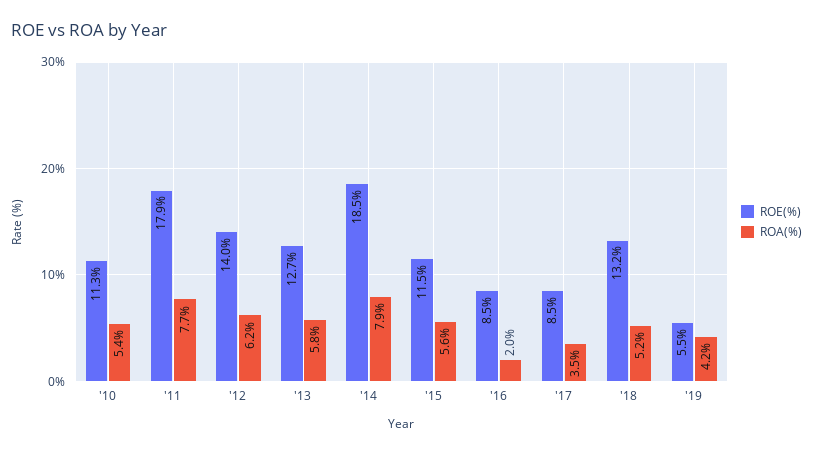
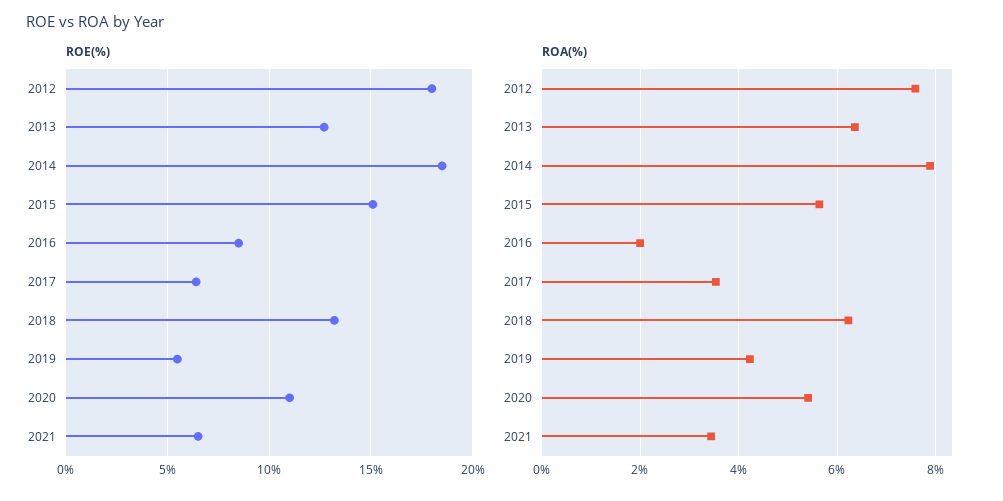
ROE(%), '10: 11.3 -> none
ROA(%), '10: 5.4 -> none
ROE(%), '11: 17.9 -> none
ROA(%), '11: 7.7 -> none
ROE(%), '12: 14 -> 18
ROA(%), '12: 6.2 -> 7.6
ROA(%), '13: 5.8 -> 6.4
ROE(%), '15: 11.5 -> 15
ROE(%), '17: 8.5 -> 6.5
ROA(%), '18: 5.2 -> 6.2
ROE(%), 2020: none -> 11
ROE(%), 2021: none -> 6.5
ROA(%), 2020: none -> 5.4
ROA(%), 2021: none -> 3.4

